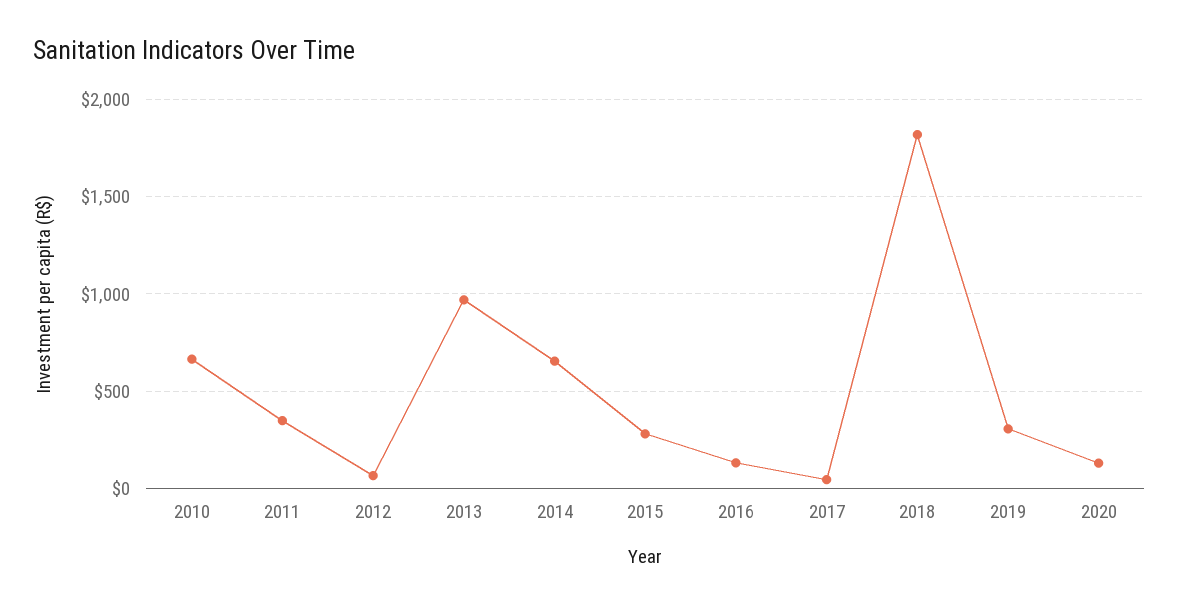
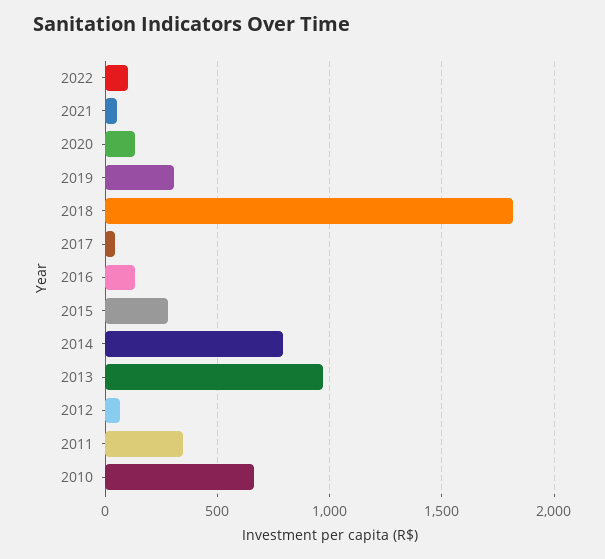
2014: 650 -> 800
2022: none -> 100
2021: none -> 50

